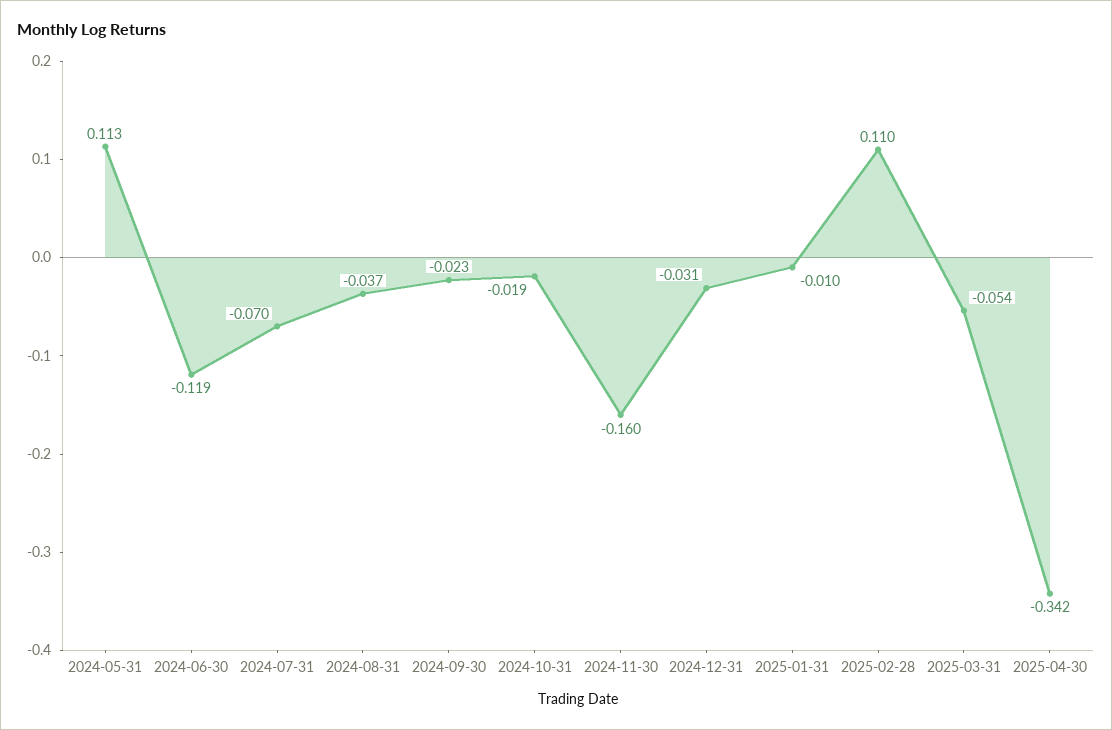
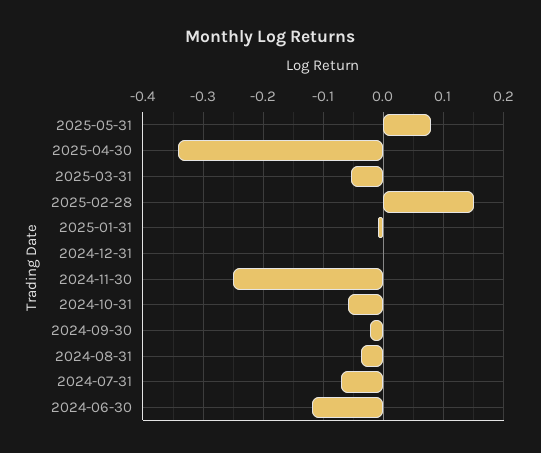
2024-05-31: 0.113 -> none
2024-10-31: -0.019 -> -0.06
2024-11-30: -0.16 -> -0.25
2024-12-31: -0.031 -> 0
2025-02-28: 0.11 -> 0.15
2025-05-31: none -> 0.08

